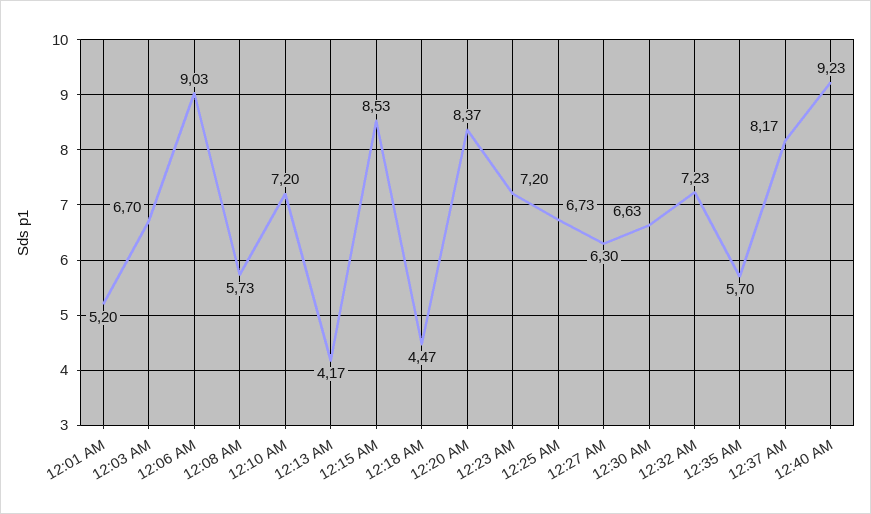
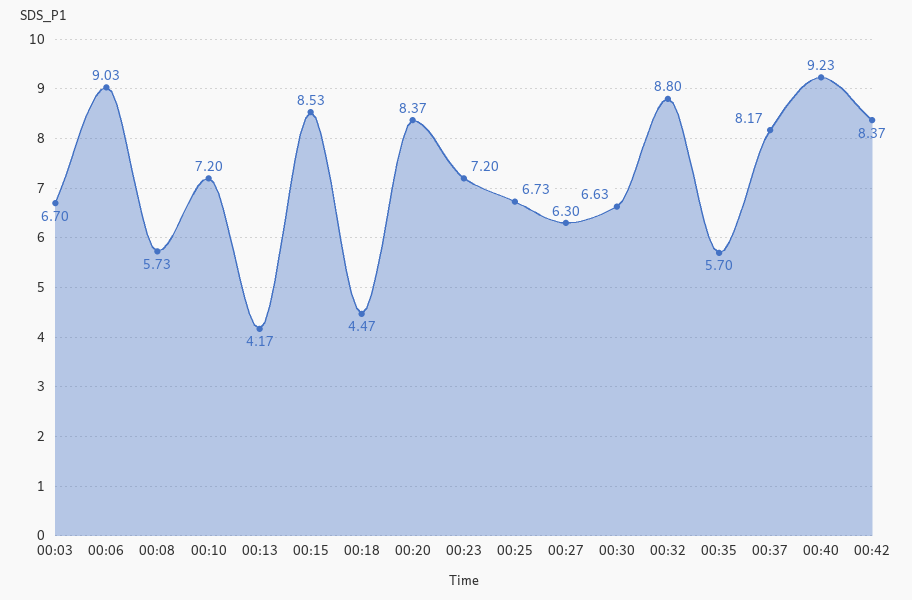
12:01 AM: 5.2 -> none
12:32 AM: 7.23 -> 8.8
00:42: none -> 8.37

